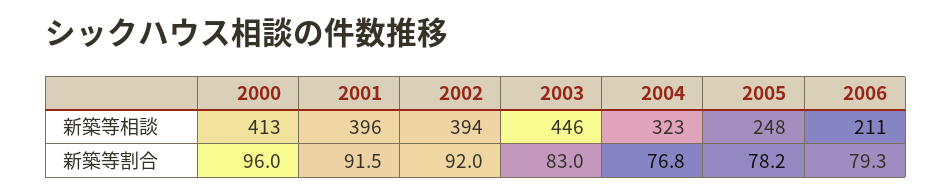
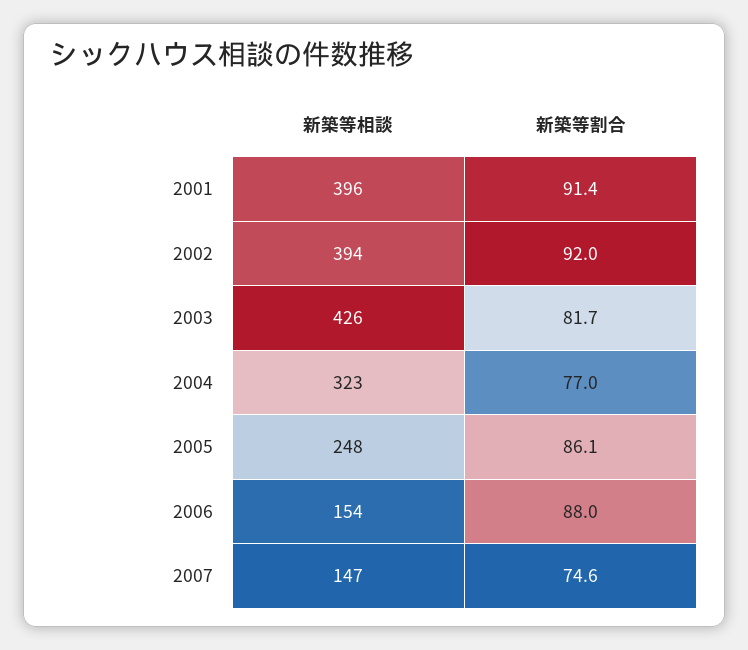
2000, 新築等相談: 413 -> none
2003, 新築等相談: 446 -> 426
2006, 新築等相談: 211 -> 154
2000, 新築等割合: 96 -> none
2001, 新築等割合: 91.5 -> 91.4
2003, 新築等割合: 83 -> 81.7
2004, 新築等割合: 76.8 -> 77
2005, 新築等割合: 78.2 -> 86.1
2006, 新築等割合: 79.3 -> 88
2007, 新築等相談: none -> 147
2007, 新築等割合: none -> 74.6

